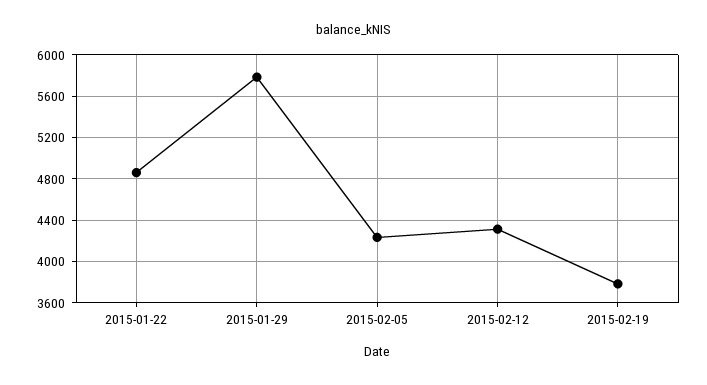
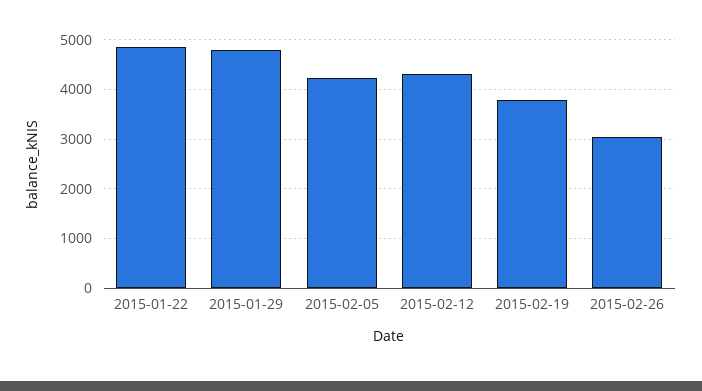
2015-01-29: 5800 -> 4800
2015-02-26: none -> 3000

